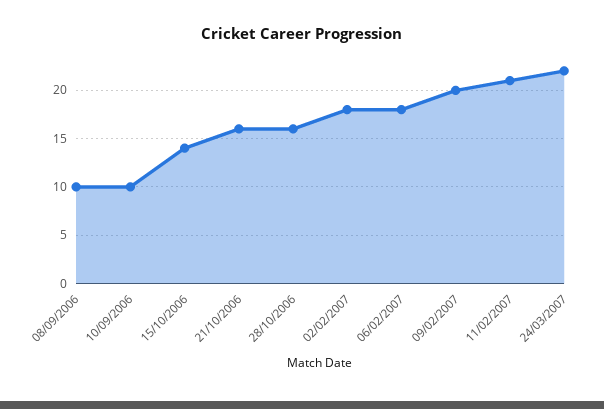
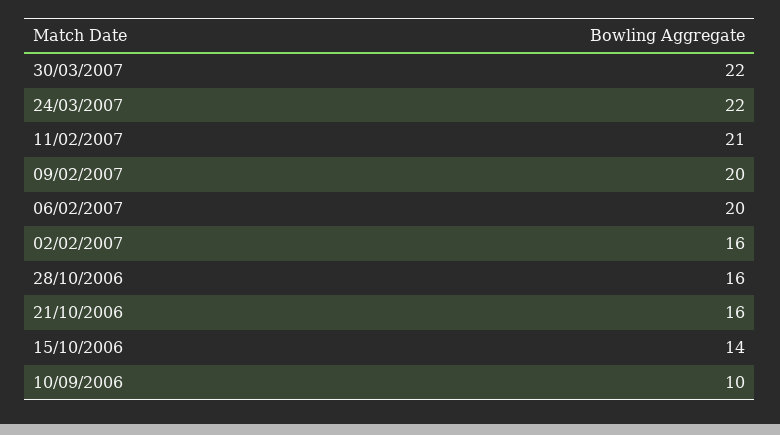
08/09/2006: 10 -> none
02/02/2007: 18 -> 16
06/02/2007: 18 -> 20
30/03/2007: none -> 22

